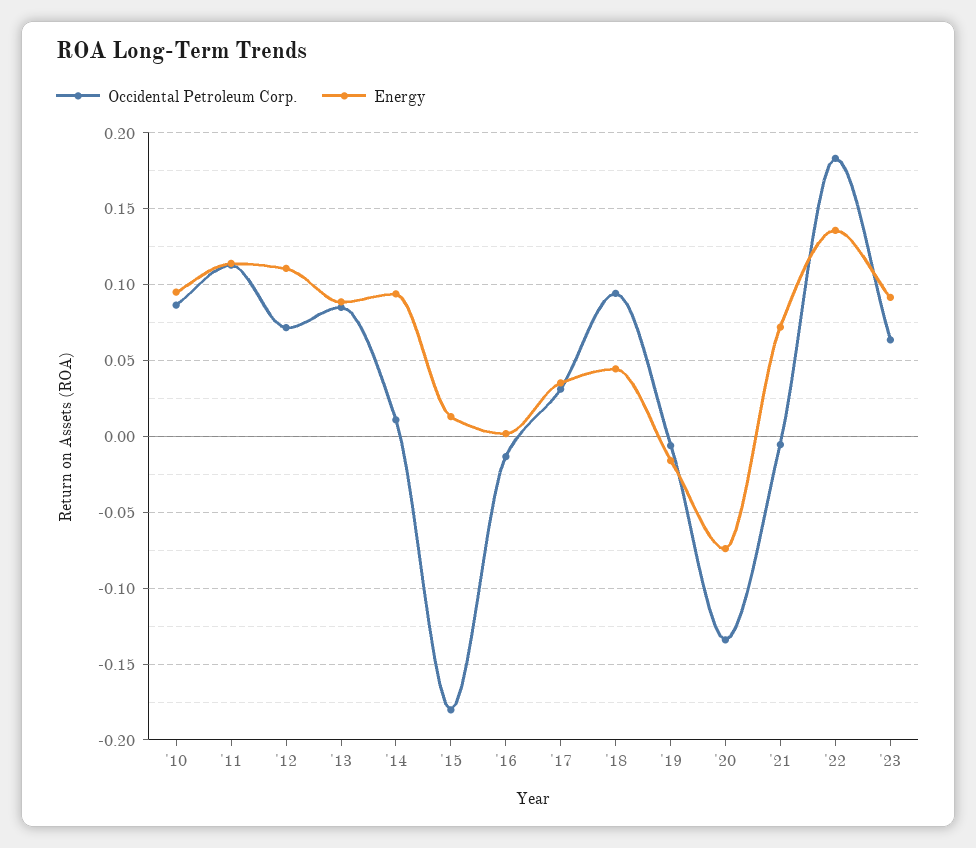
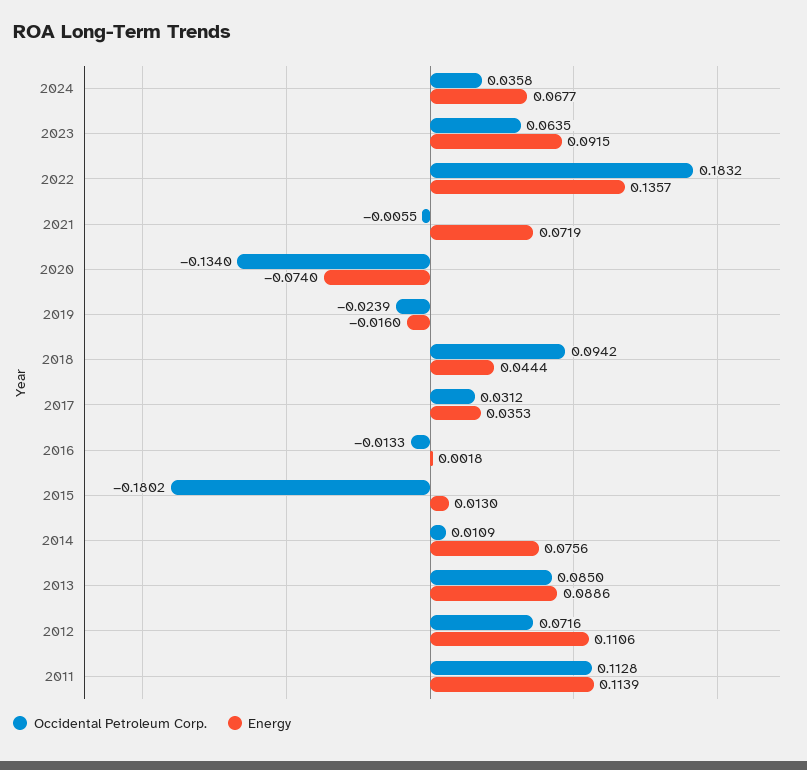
Occidental Petroleum Corp., '10: 0.085 -> none
Energy, '10: 0.095 -> none
Energy, '14: 0.095 -> 0.0756
Occidental Petroleum Corp., '19: -0.005 -> -0.0239
Occidental Petroleum Corp., 2024: none -> 0.0358
Energy, 2024: none -> 0.0677

